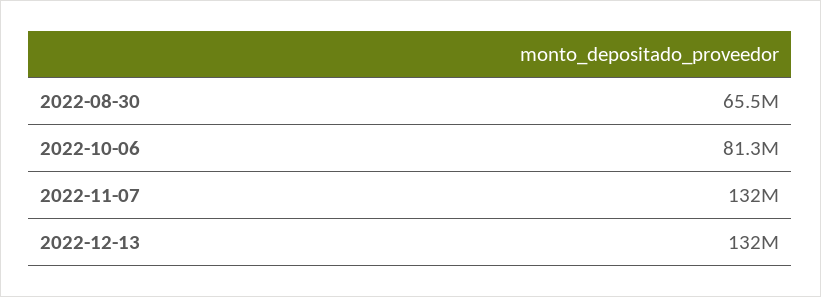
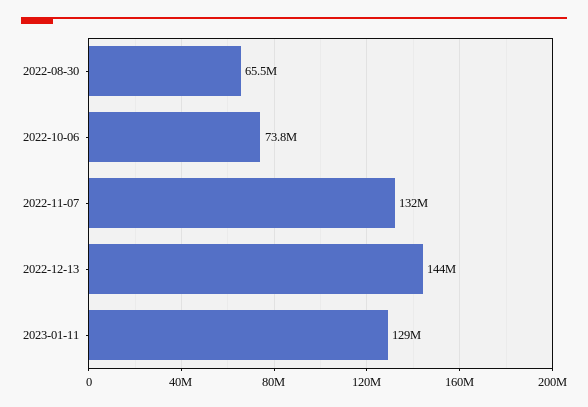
2022-10-06: 81300000 -> 73800000
2022-12-13: 132000000 -> 144000000
2023-01-11: none -> 129000000

